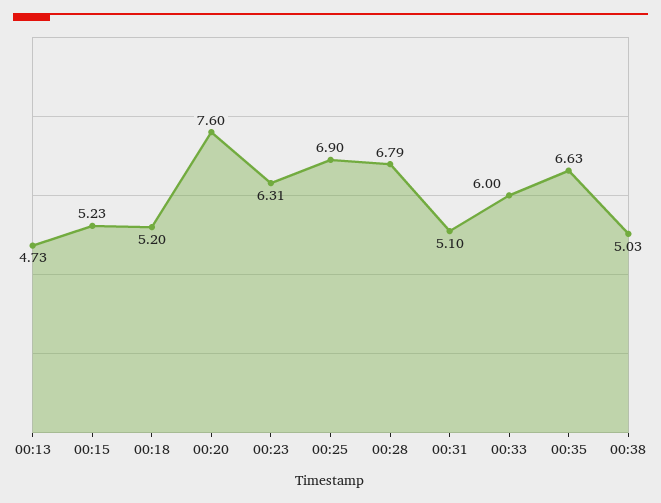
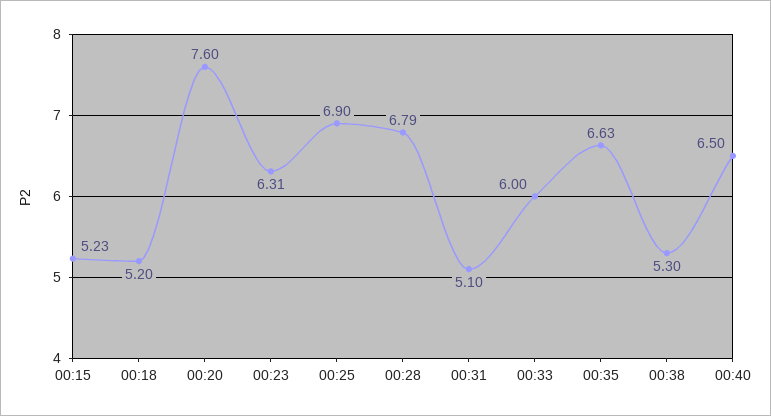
00:13: 4.73 -> none
00:38: 5.03 -> 5.3
00:40: none -> 6.5

